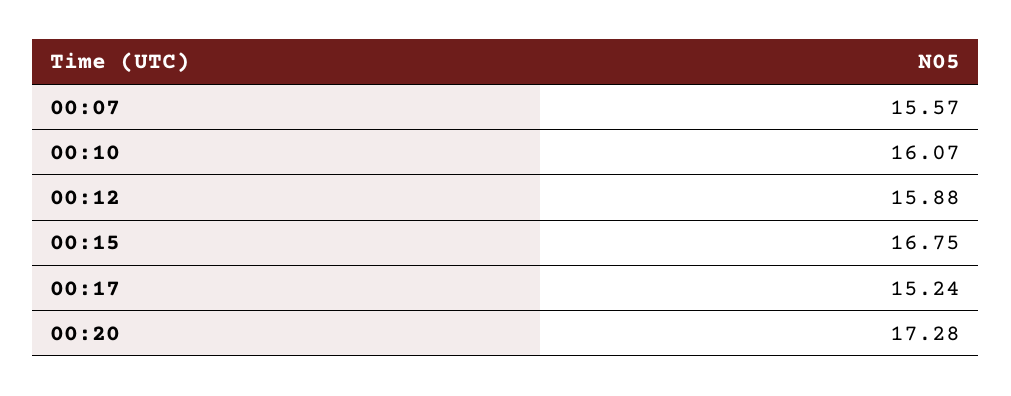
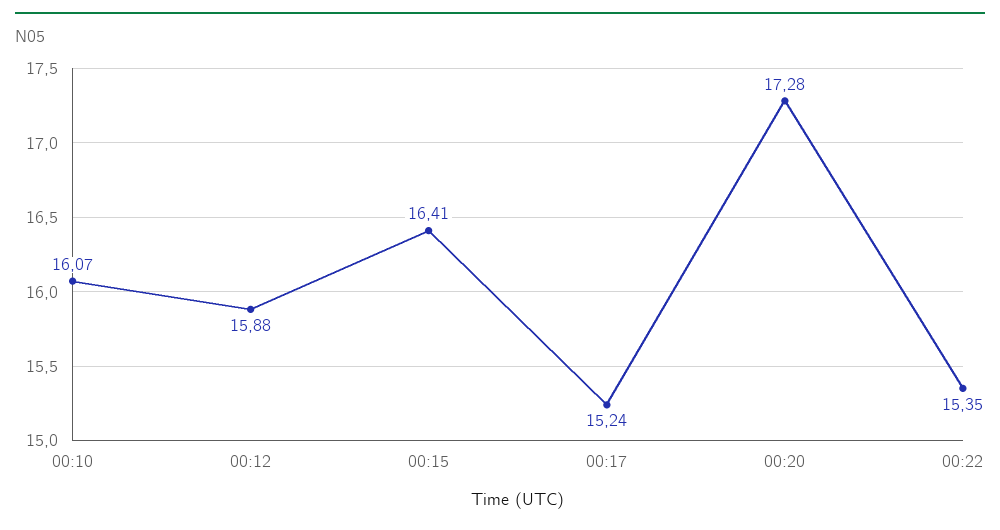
00:07: 15.57 -> none
00:15: 16.75 -> 16.41
00:22: none -> 15.35

